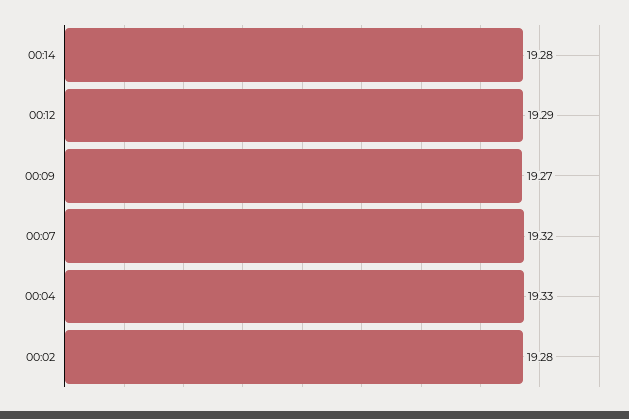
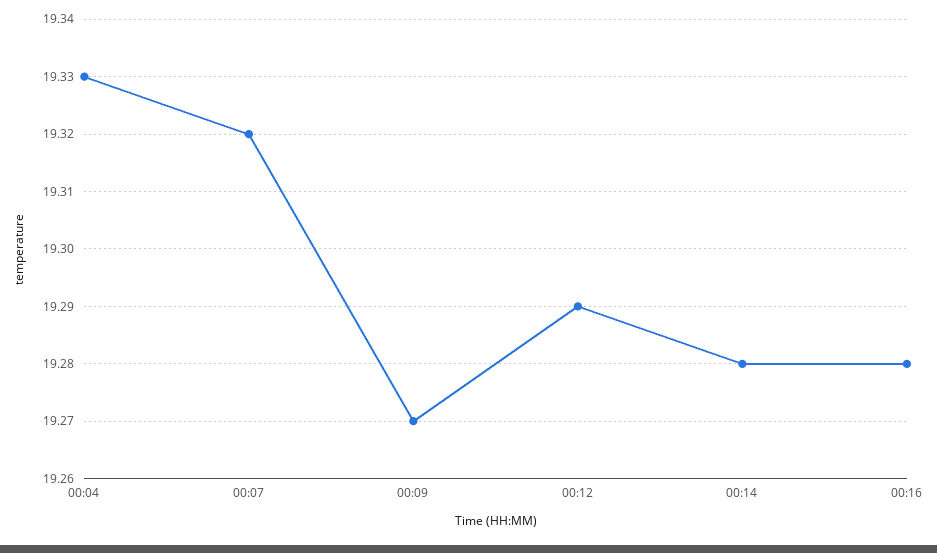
00:02: 19.28 -> none
00:16: none -> 19.28

